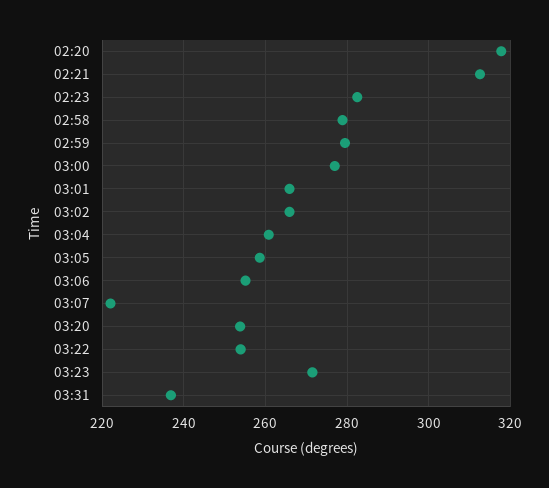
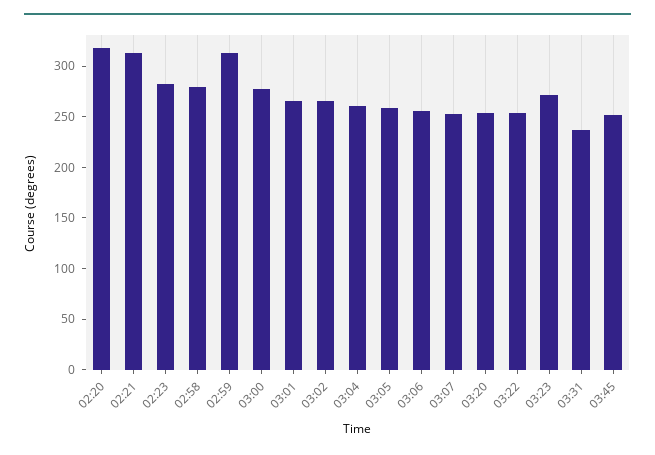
02:59: 280 -> 310
03:07: 222 -> 250
03:45: none -> 250

